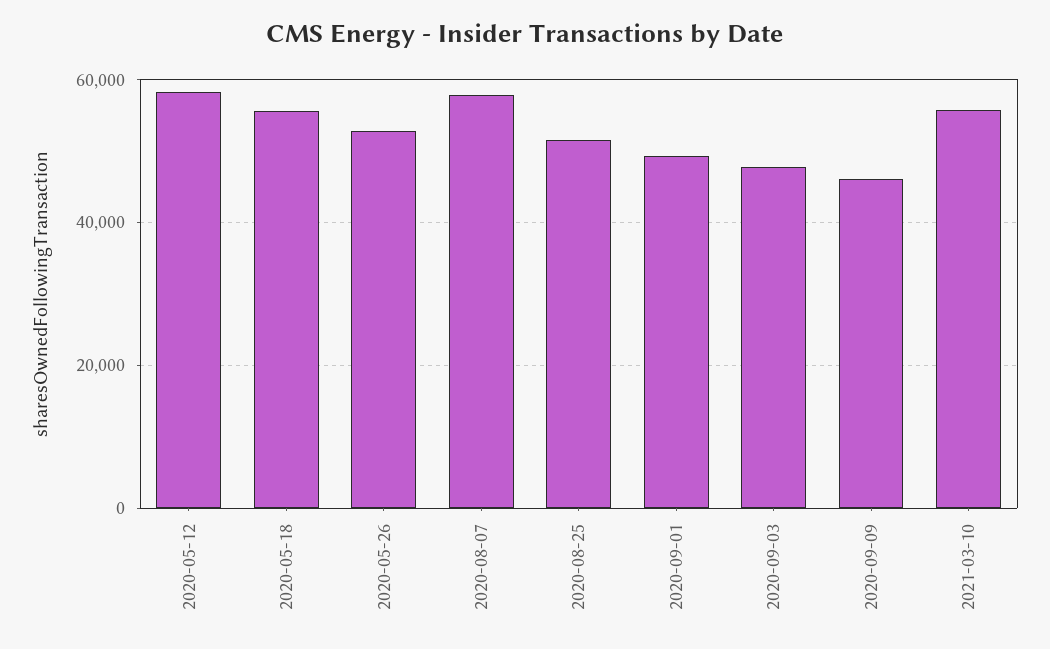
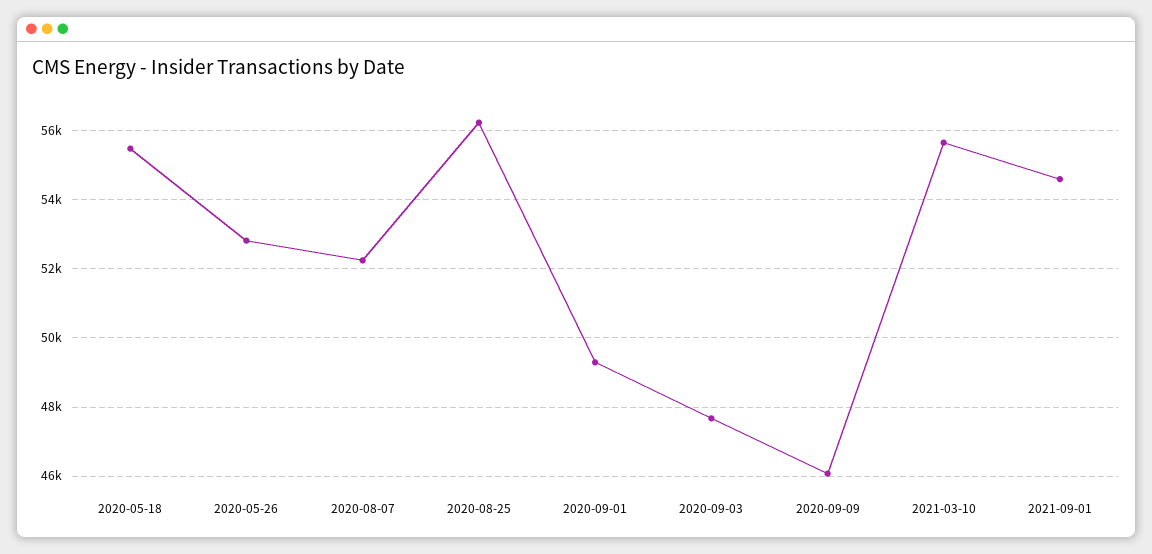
2020-05-12: 58000 -> none
2020-08-07: 58000 -> 52200
2020-08-25: 52000 -> 56200
2021-09-01: none -> 54600

